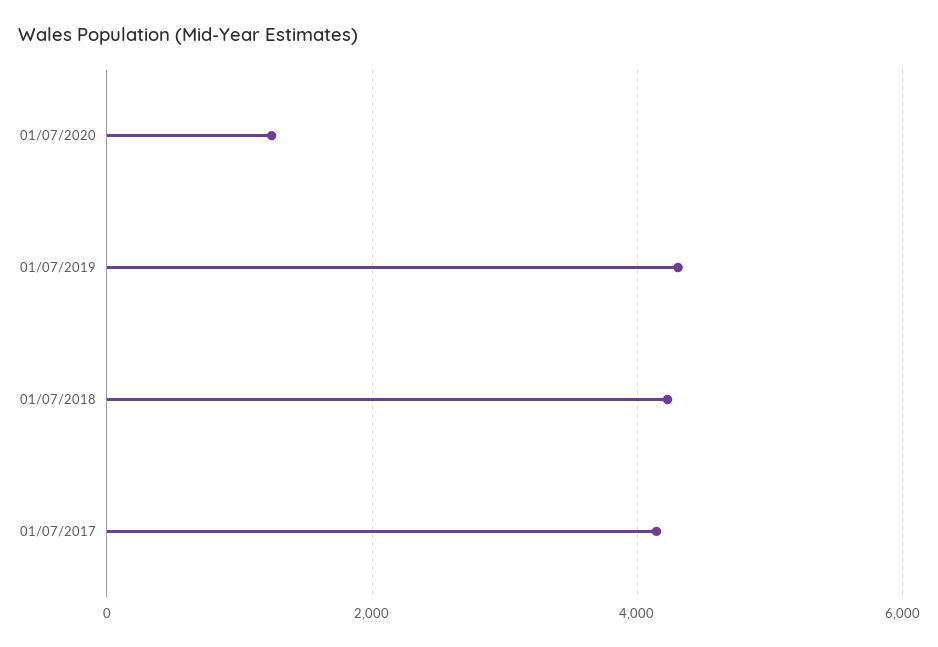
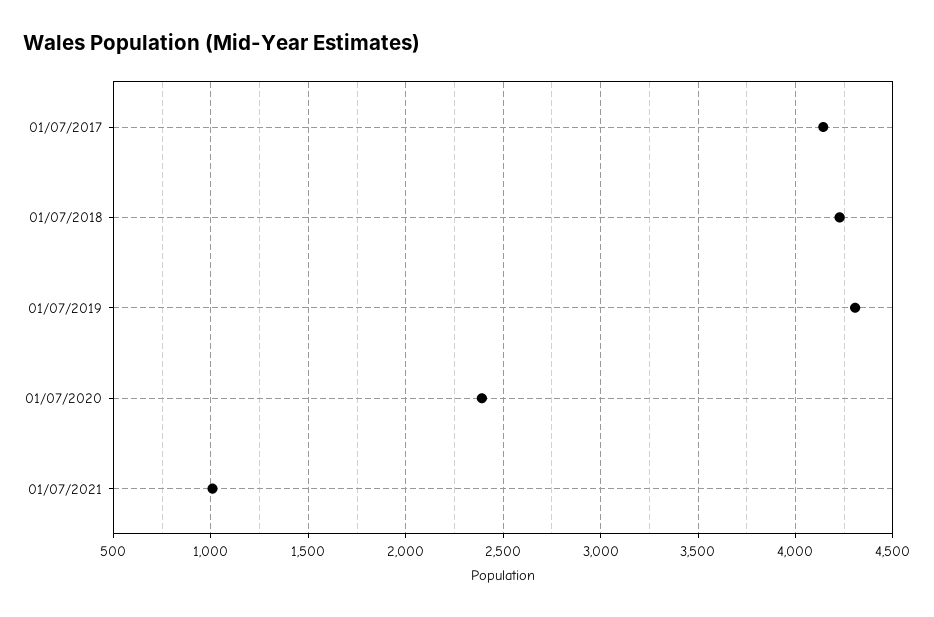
01/07/2020: 1200 -> 2400
01/07/2021: none -> 1000

